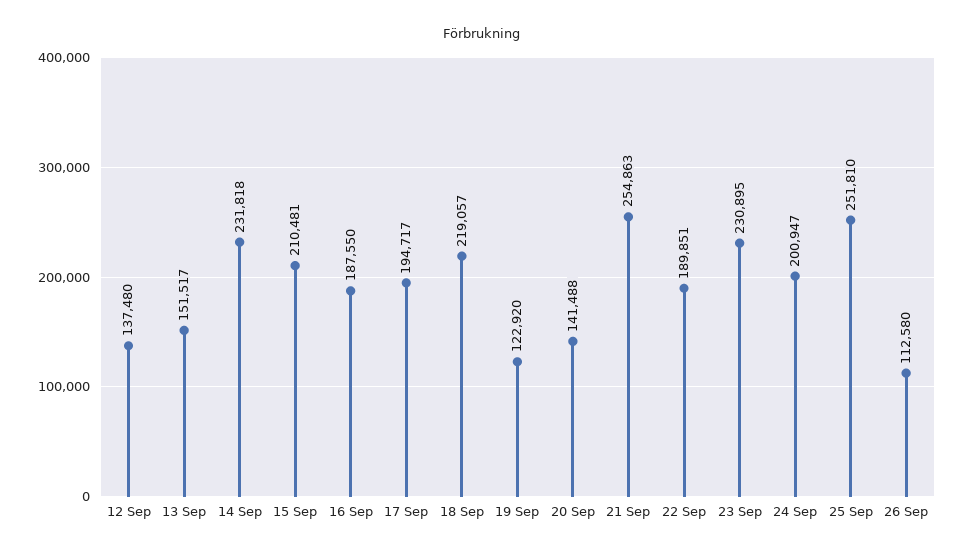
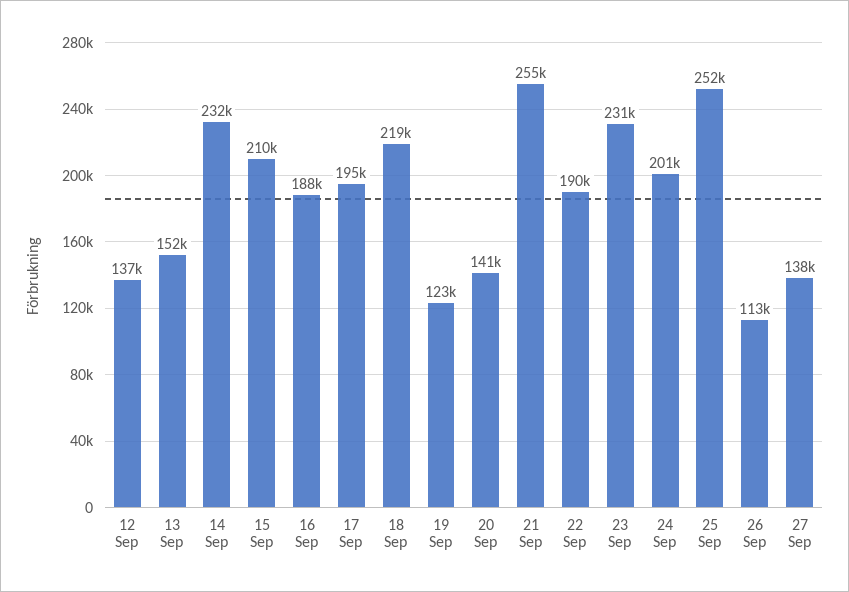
27 Sep: none -> 138000

